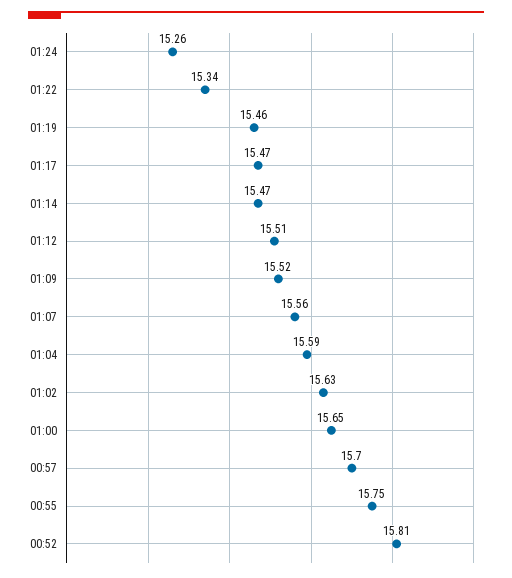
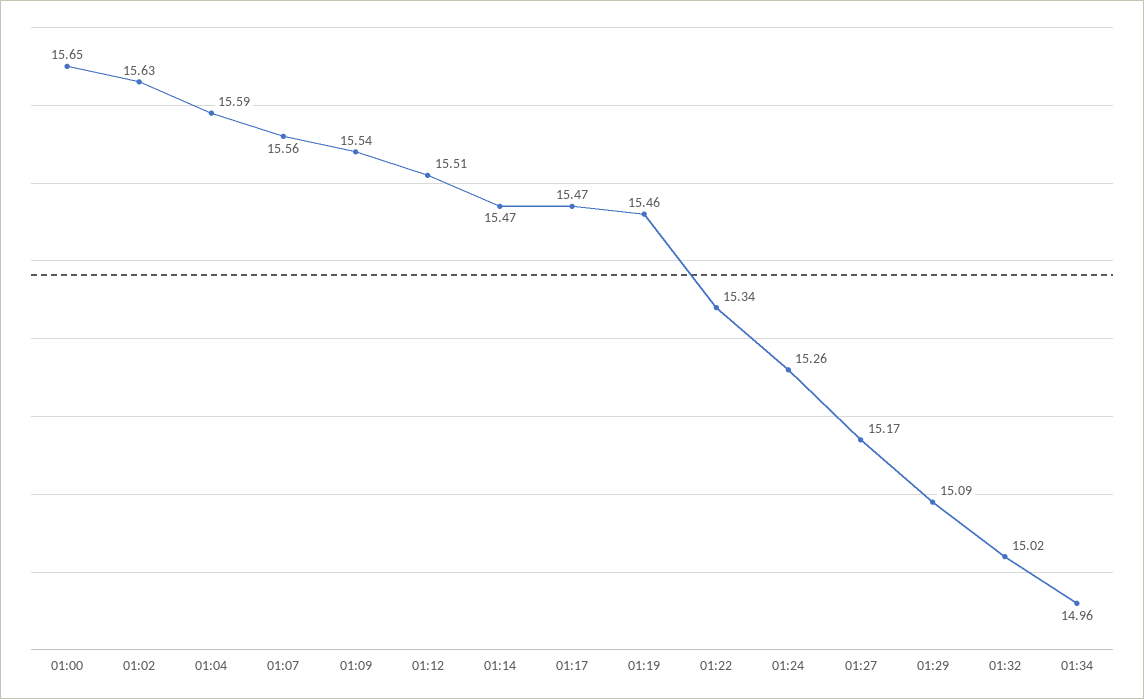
01:09: 15.52 -> 15.54
00:57: 15.7 -> none
00:55: 15.75 -> none
00:52: 15.81 -> none
01:27: none -> 15.17
01:29: none -> 15.09
01:32: none -> 15.02
01:34: none -> 14.96

